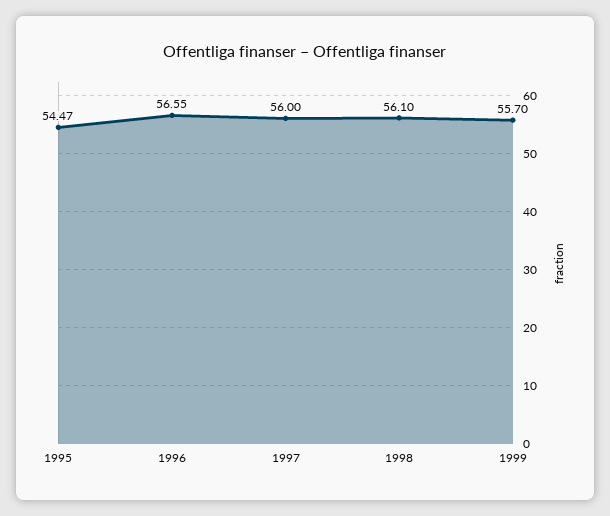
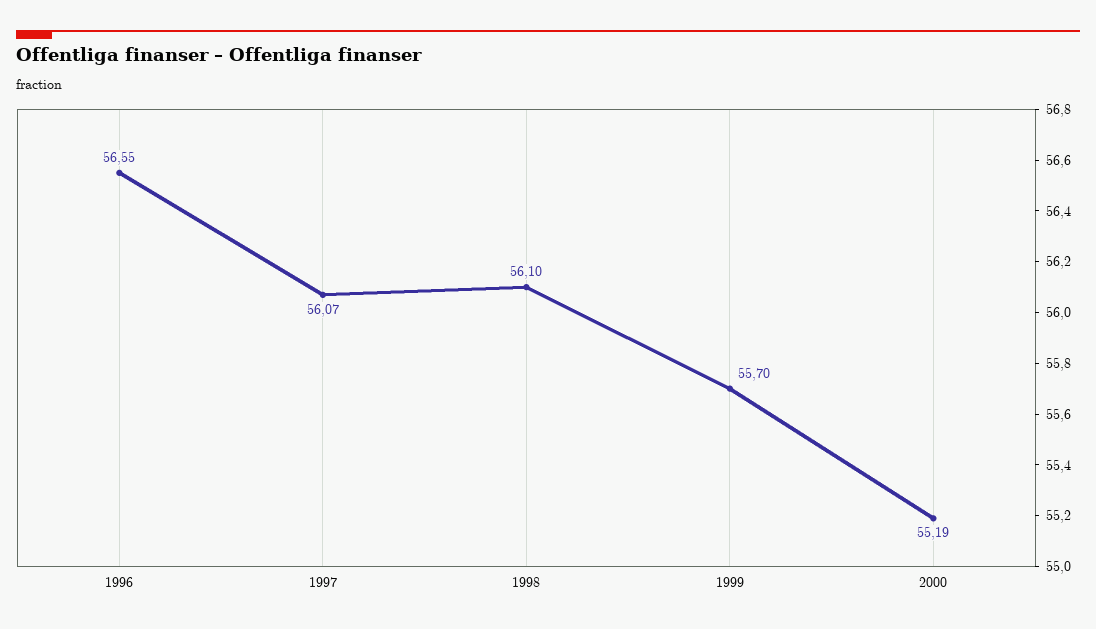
1995: 54.47 -> none
1997: 56 -> 56.07
2000: none -> 55.19

